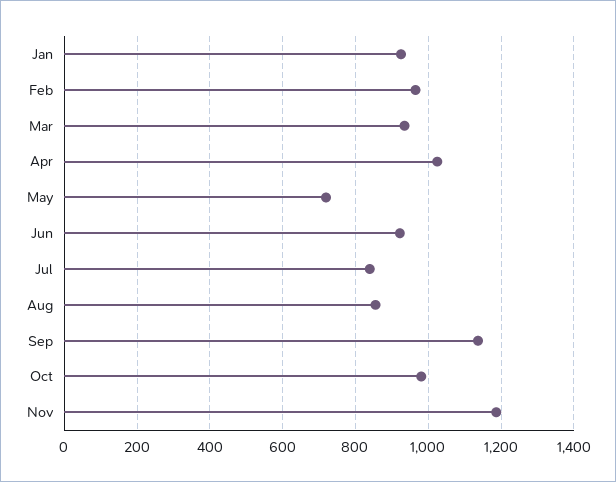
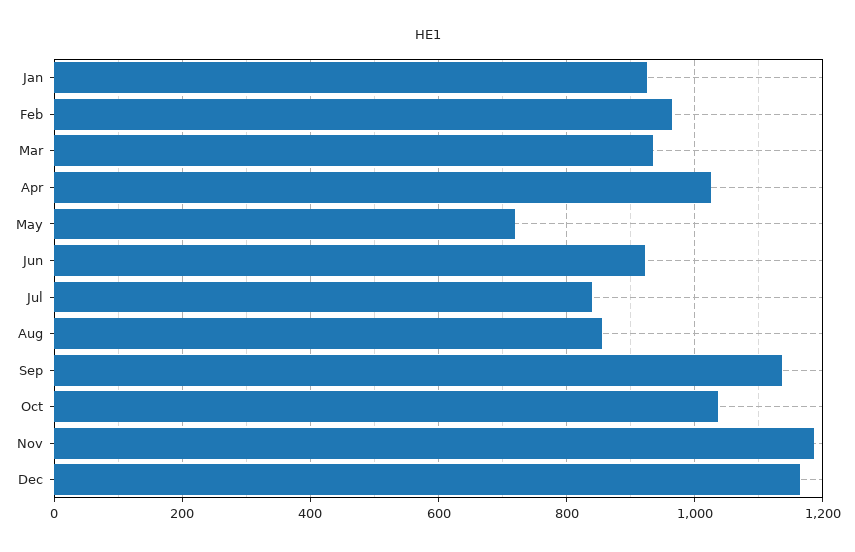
Oct: 980 -> 1040
Dec: none -> 1160

